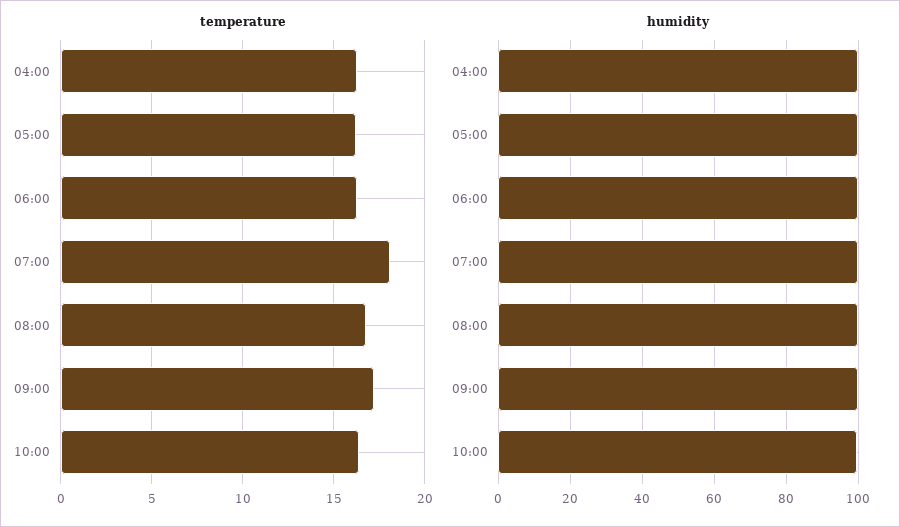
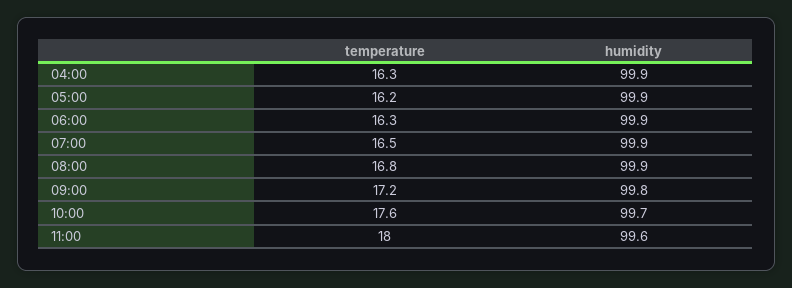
temperature, 07:00: 18 -> 16.5
temperature, 10:00: 16.5 -> 17.6
temperature, 11:00: none -> 18
humidity, 11:00: none -> 99.6

